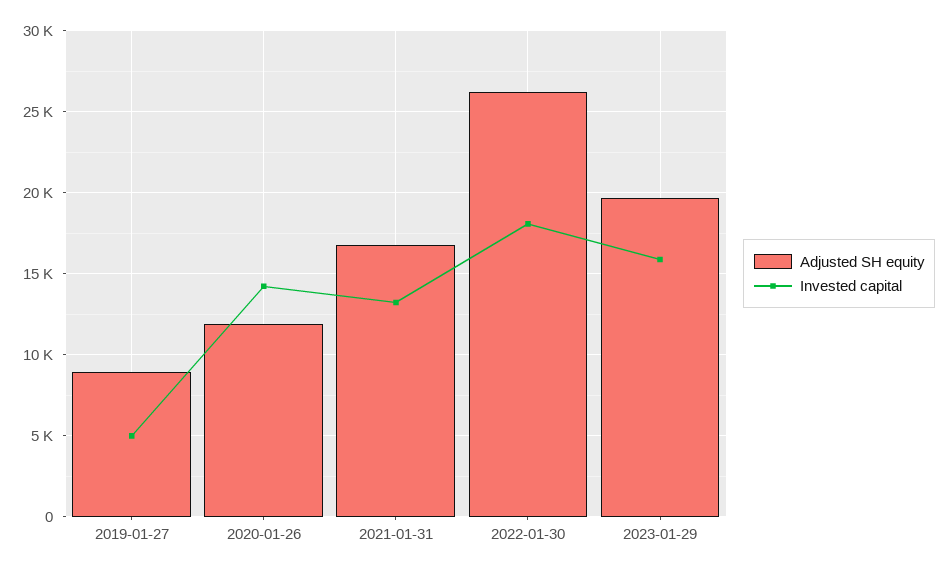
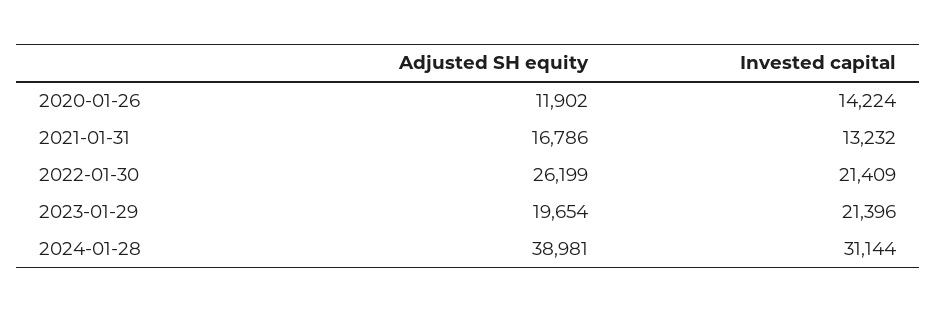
Adjusted SH equity, 2019-01-27: 9000 -> none
Invested capital, 2019-01-27: 5000 -> none
Invested capital, 2022-01-30: 18000 -> 21409
Invested capital, 2023-01-29: 16000 -> 21396
Adjusted SH equity, 2024-01-28: none -> 38981
Invested capital, 2024-01-28: none -> 31144

